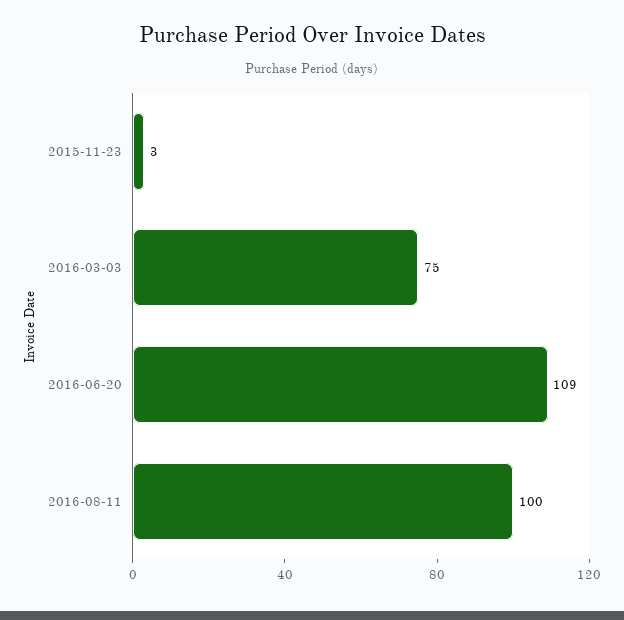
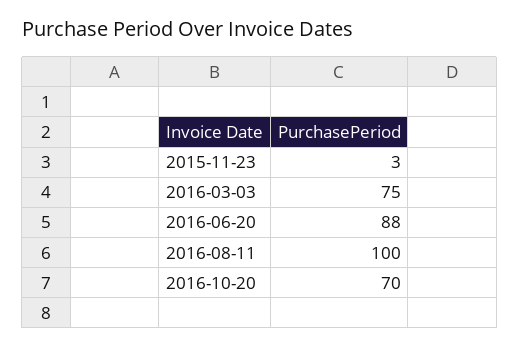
2016-06-20: 109 -> 88
2016-10-20: none -> 70

